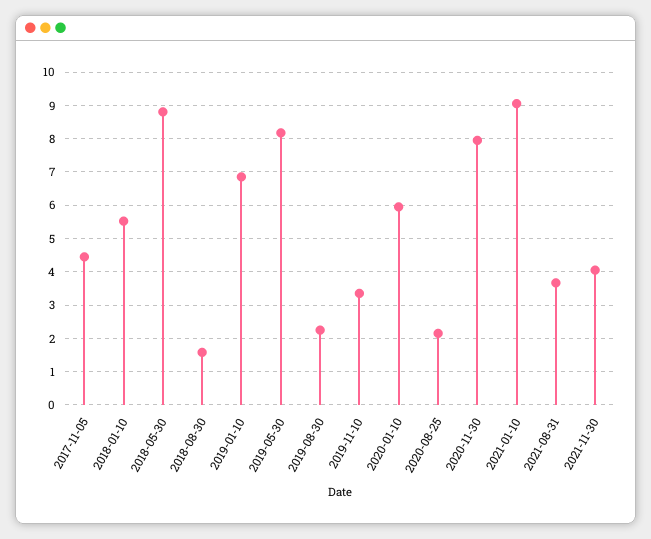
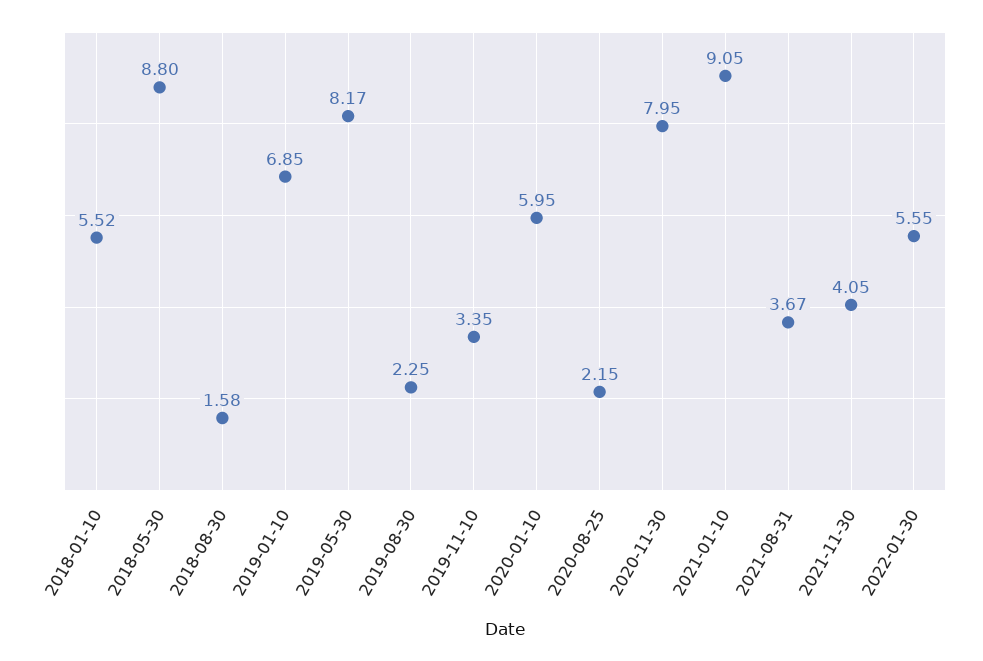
2017-11-05: 4.4 -> none
2022-01-30: none -> 5.55

